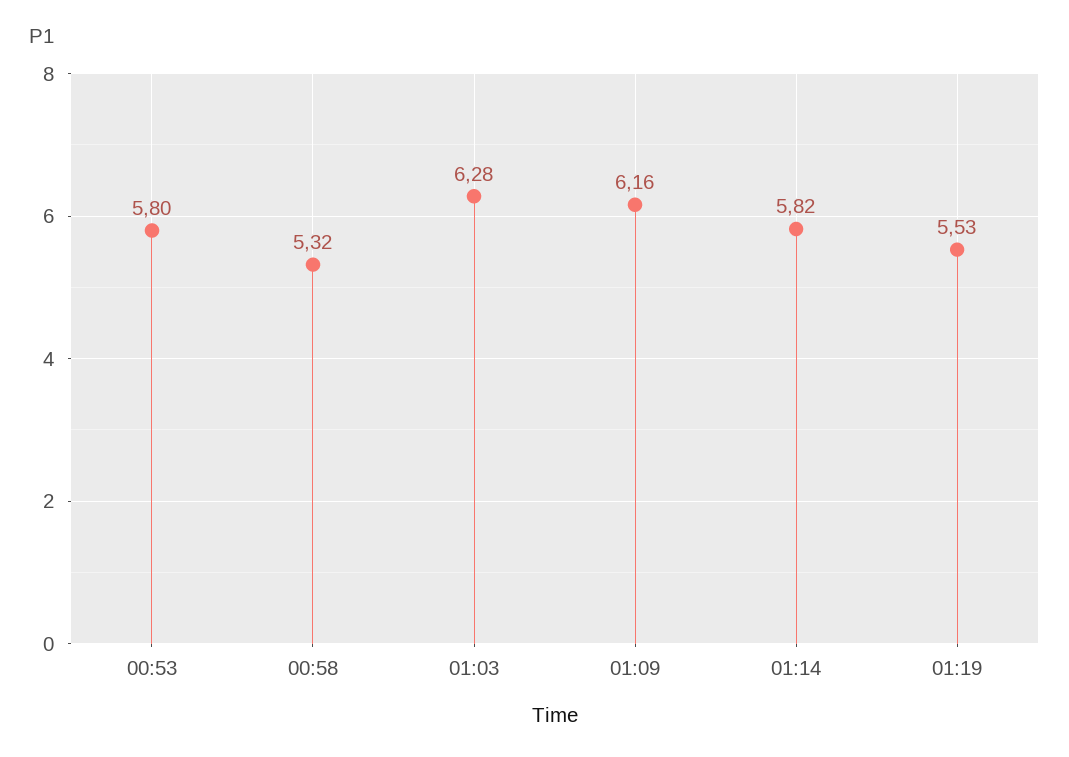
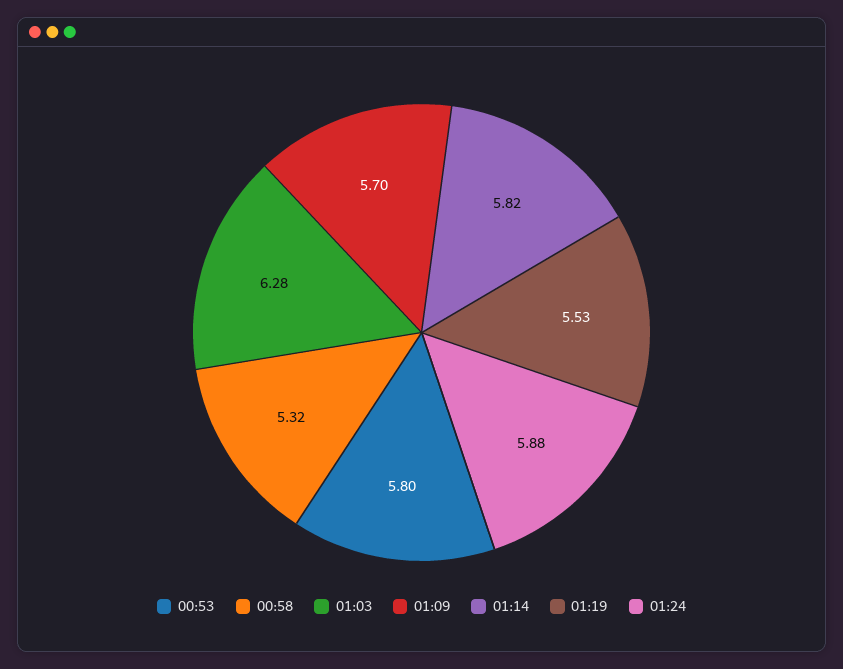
01:09: 6.16 -> 5.7
01:24: none -> 5.88

